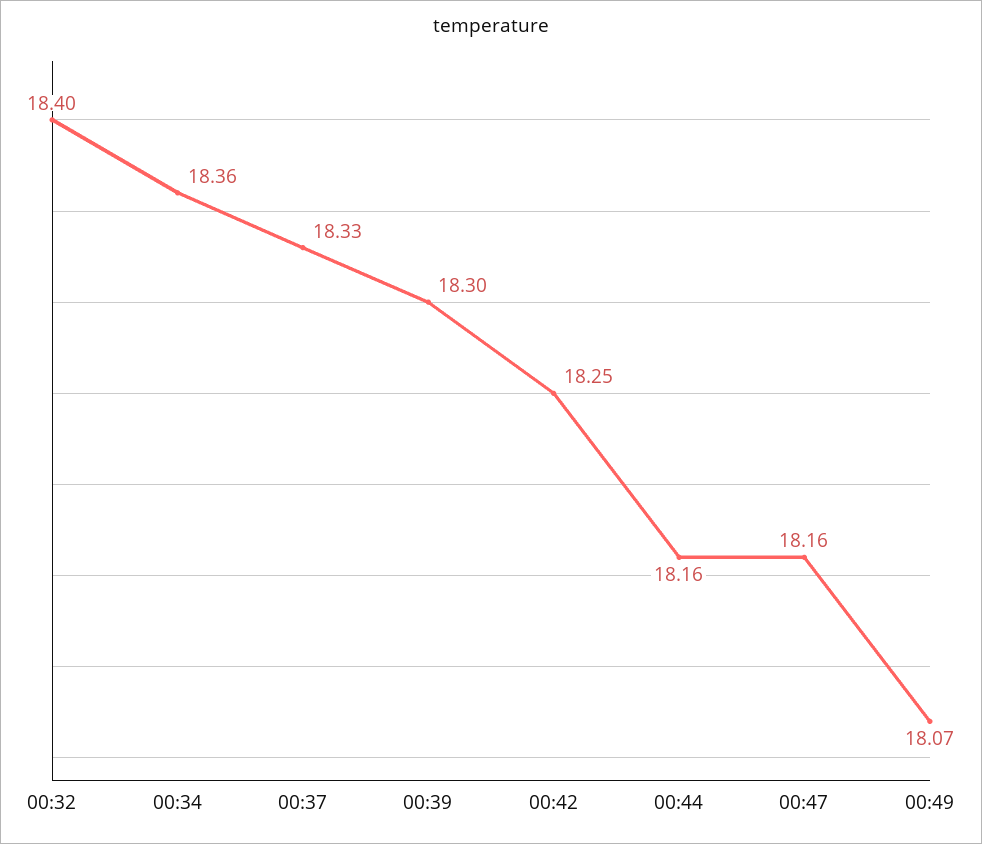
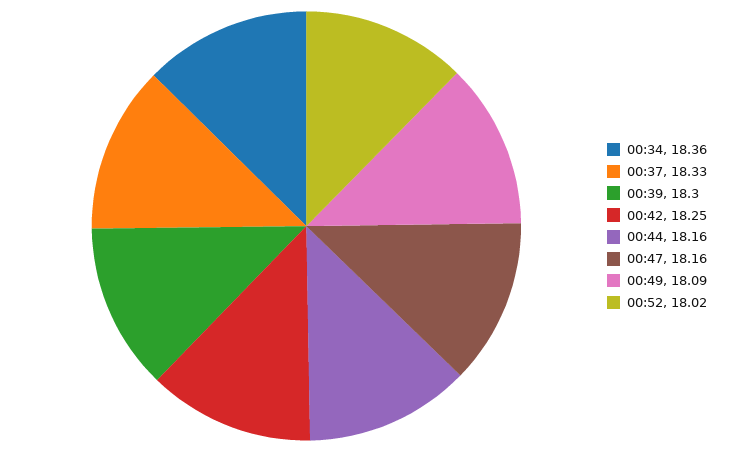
00:32: 18.4 -> none
00:49: 18.07 -> 18.09
00:52: none -> 18.02

